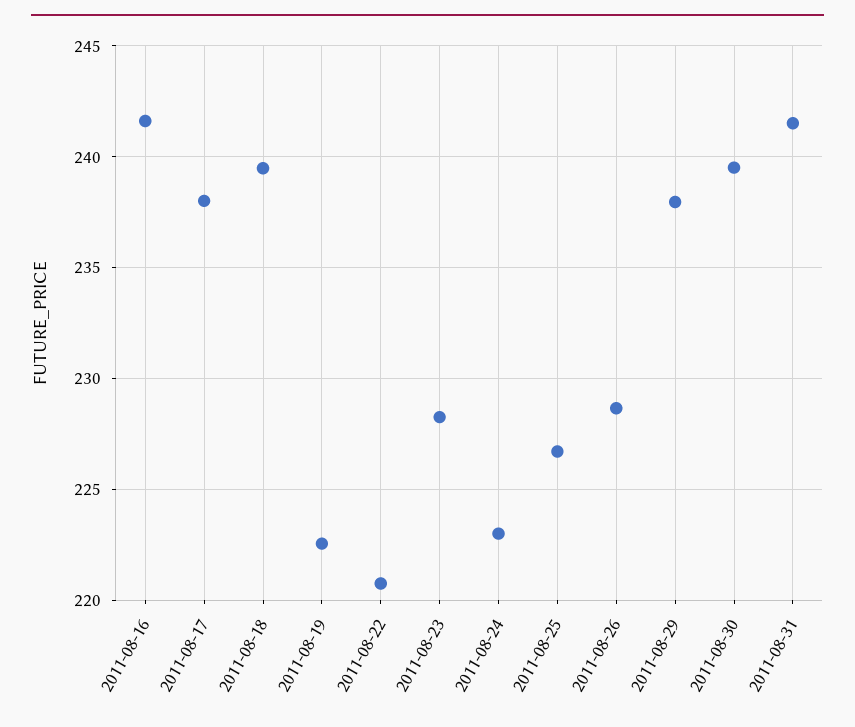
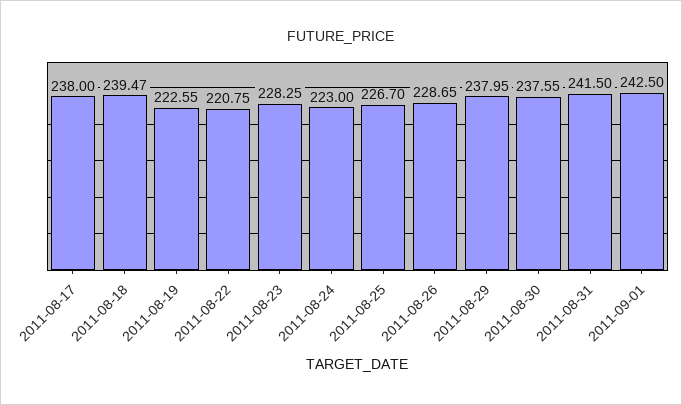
2011-08-16: 241.5 -> none
2011-08-30: 239.5 -> 237.55
2011-09-01: none -> 242.5

